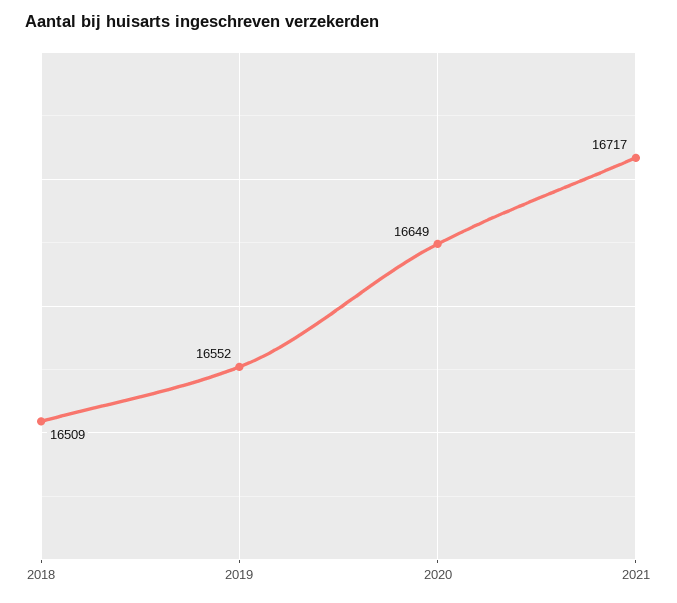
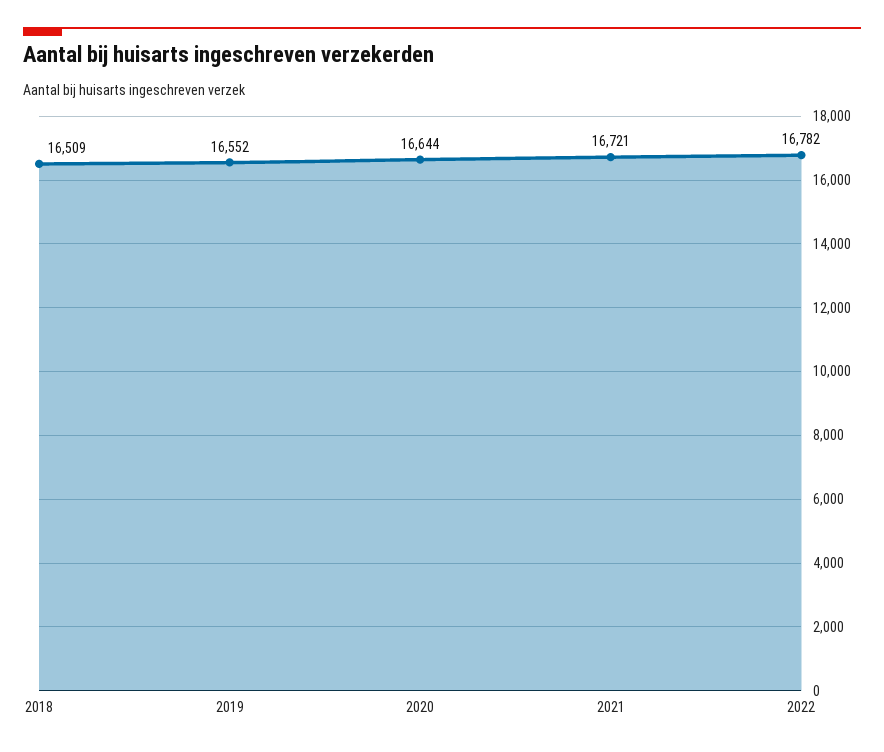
2020: 16649 -> 16644
2021: 16717 -> 16721
2022: none -> 16782

